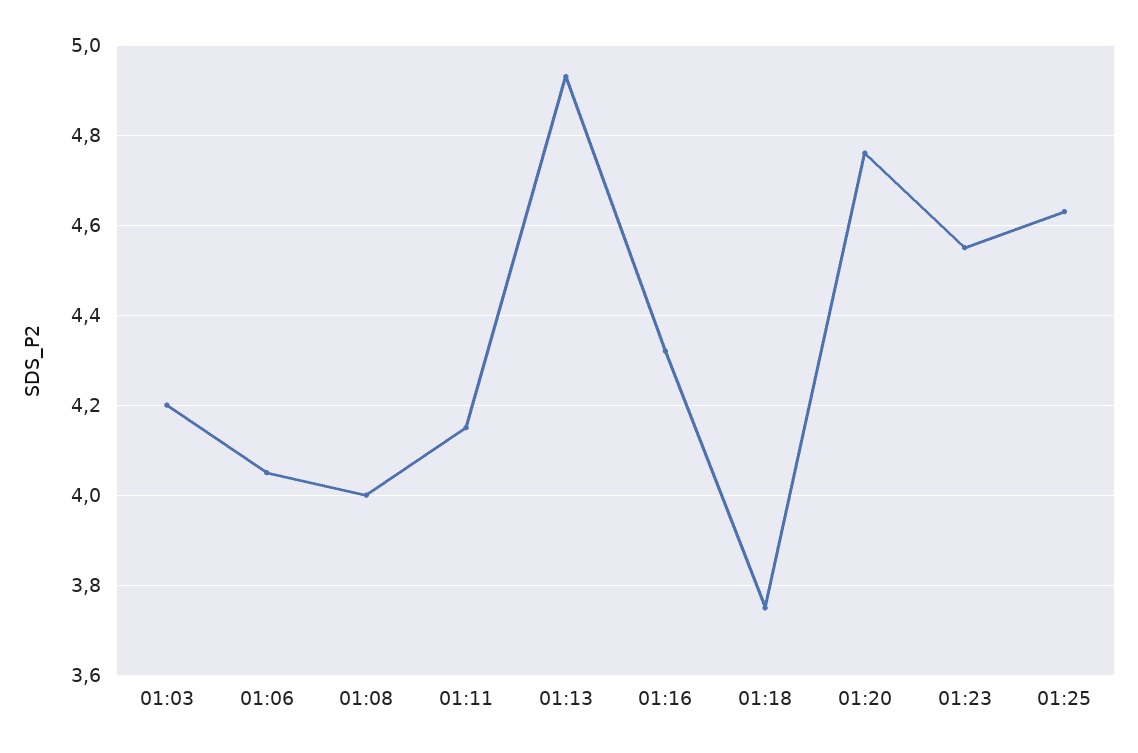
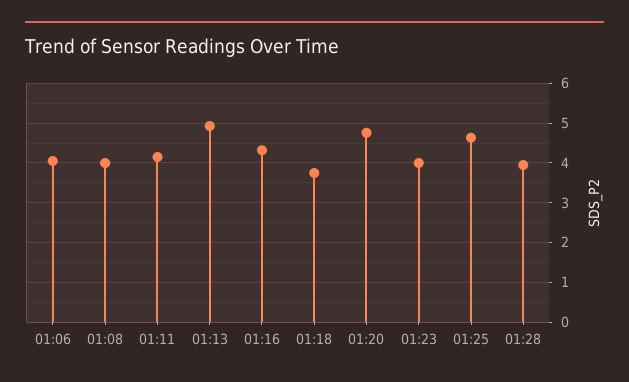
01:03: 4.2 -> none
01:23: 4.55 -> 4
01:28: none -> 4

